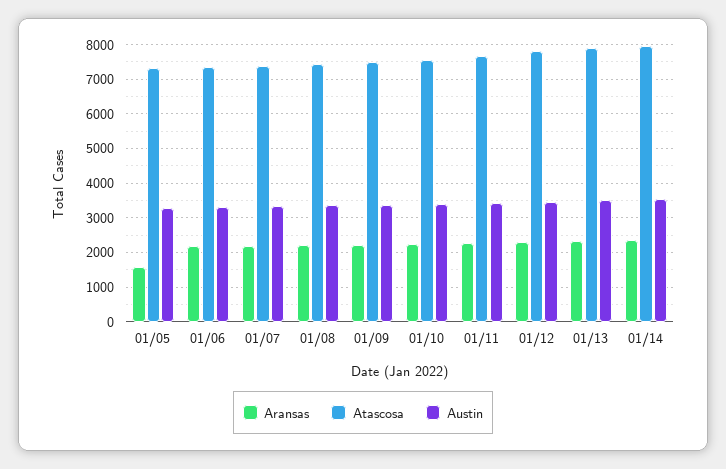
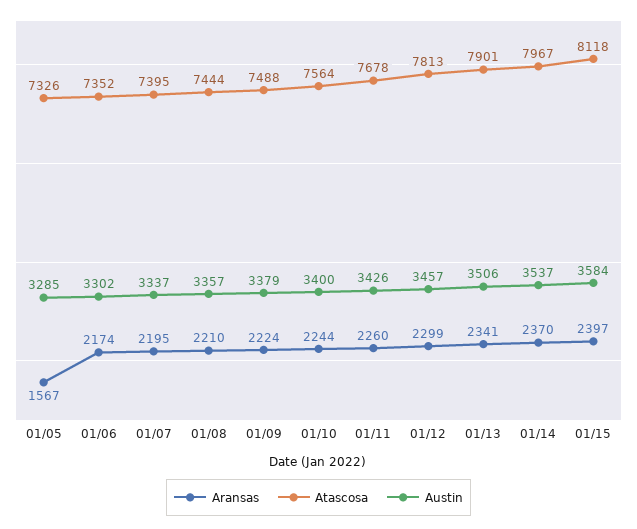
Aransas, 01/15: none -> 2397
Atascosa, 01/15: none -> 8118
Austin, 01/15: none -> 3584

